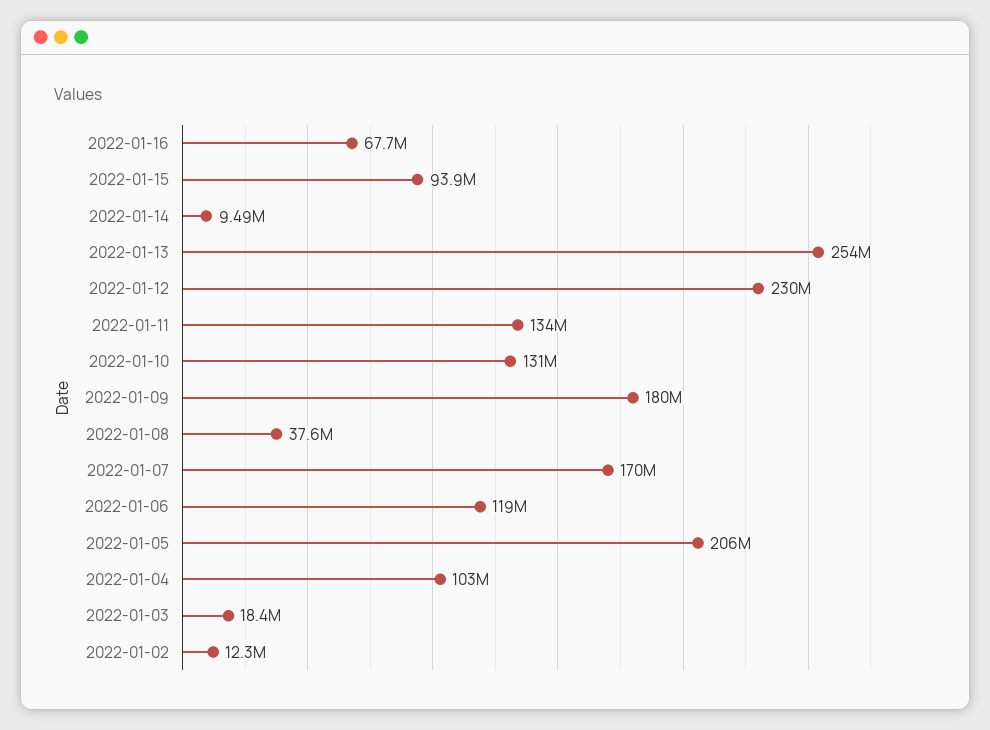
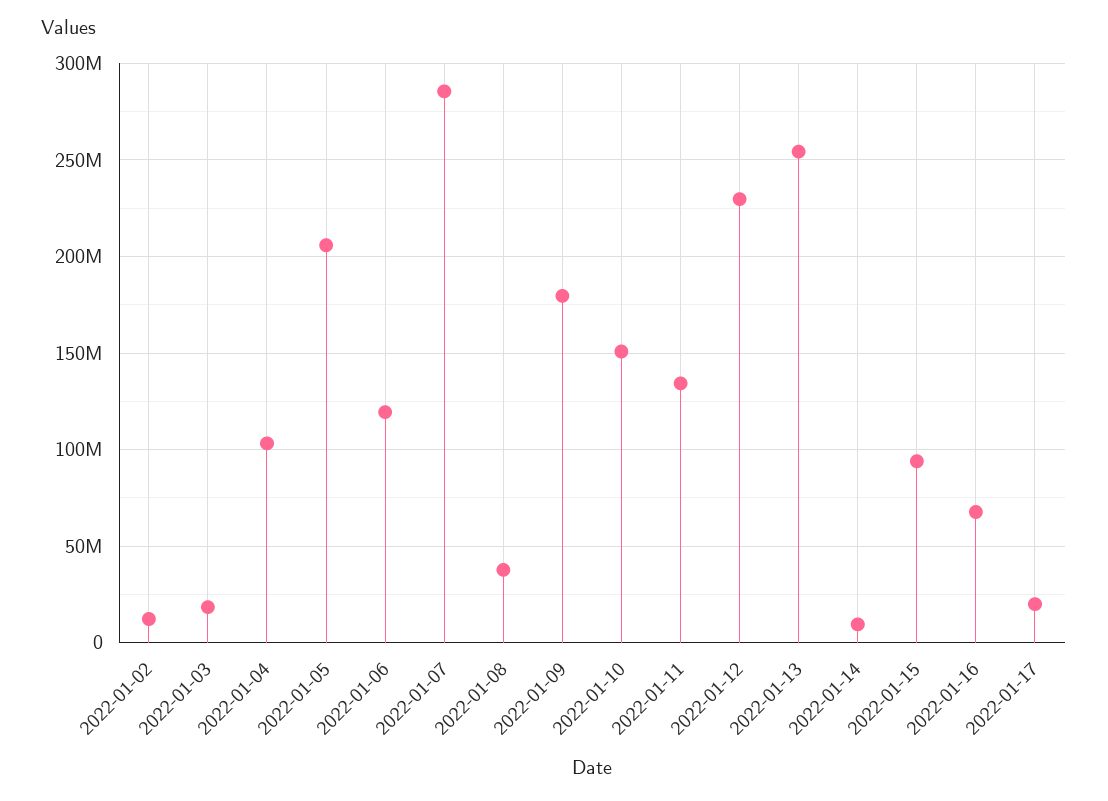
2022-01-10: 131000000 -> 150000000
2022-01-07: 170000000 -> 285000000
2022-01-17: none -> 20000000

